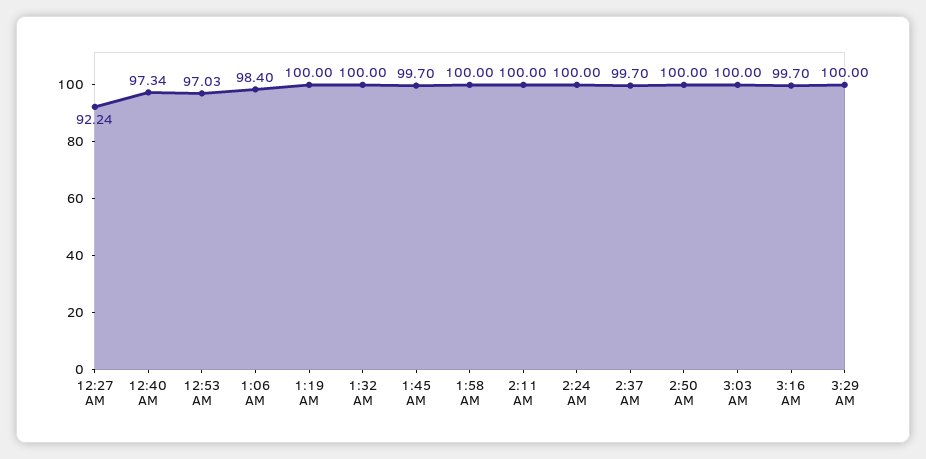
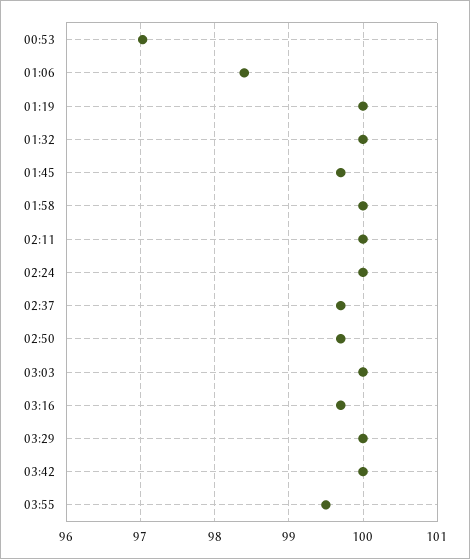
12:27 AM: 92.24 -> none
12:40 AM: 97.34 -> none
2:50 AM: 100 -> 99.7
03:42: none -> 100
03:55: none -> 99.5

